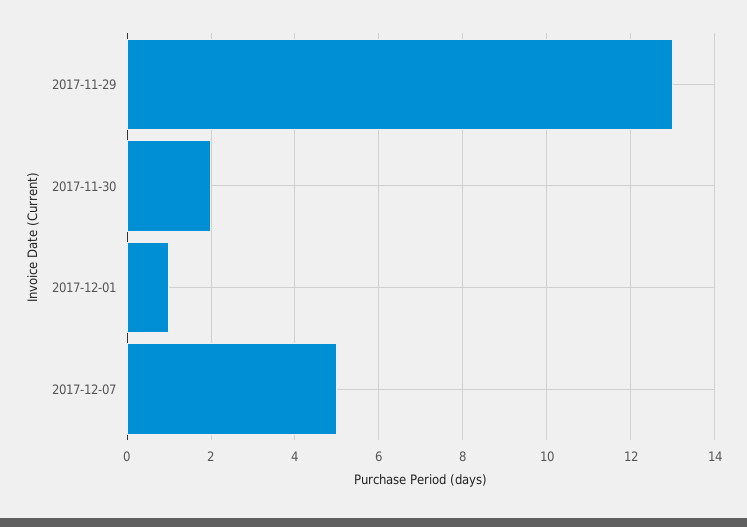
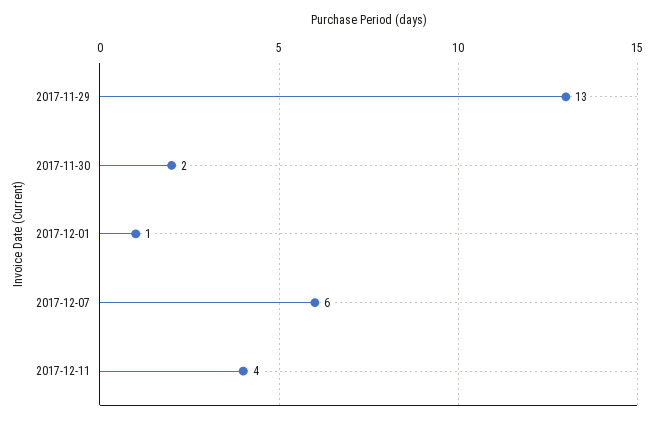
2017-12-07: 5 -> 6
2017-12-11: none -> 4

